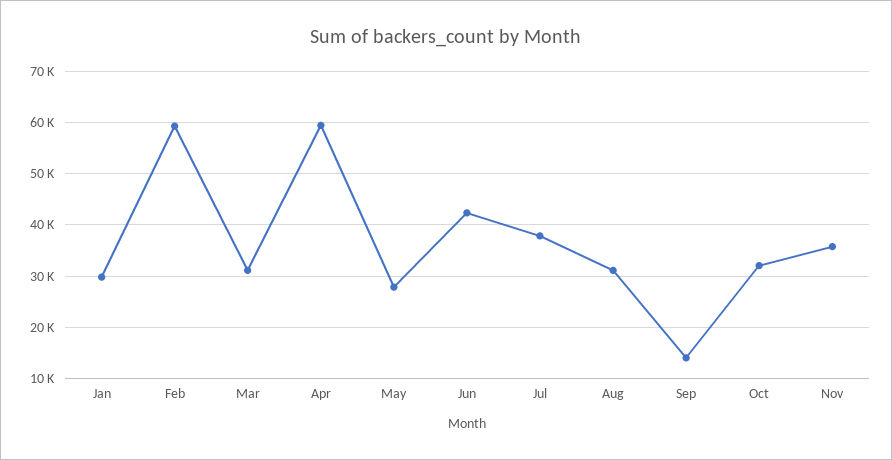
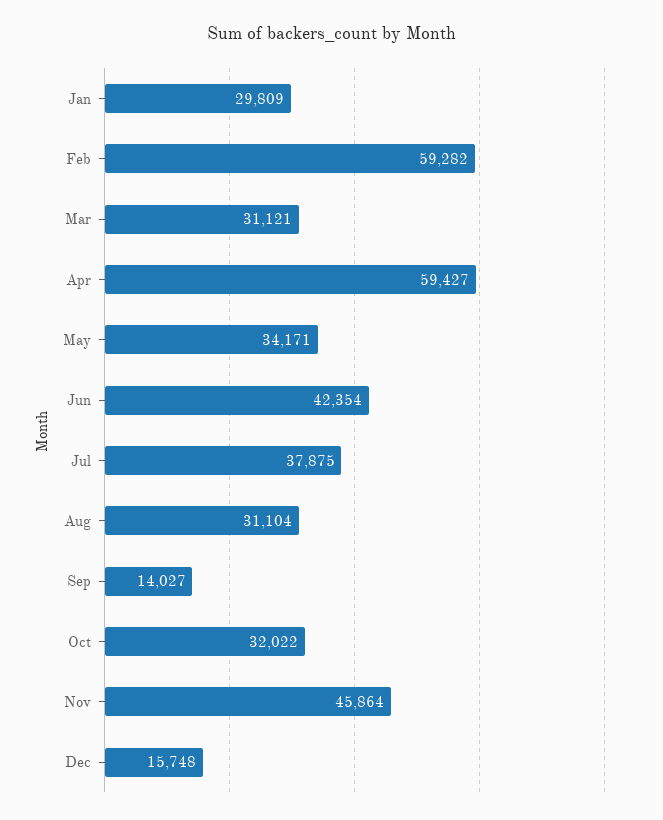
May: 28000 -> 34171
Nov: 36000 -> 45864
Dec: none -> 15748

